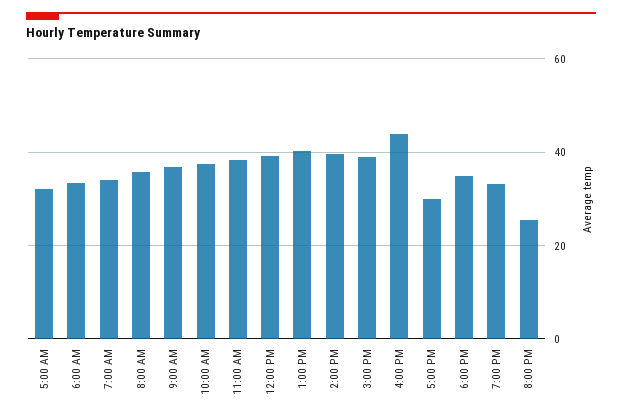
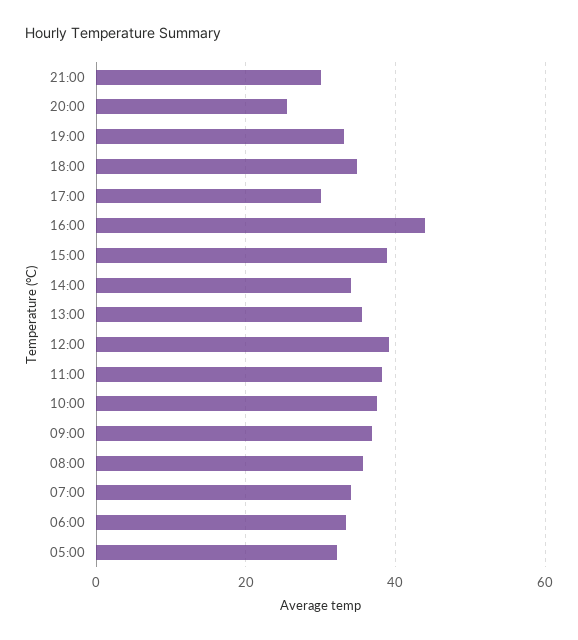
1:00 PM: 40 -> 36
2:00 PM: 40 -> 34
21:00: none -> 30

